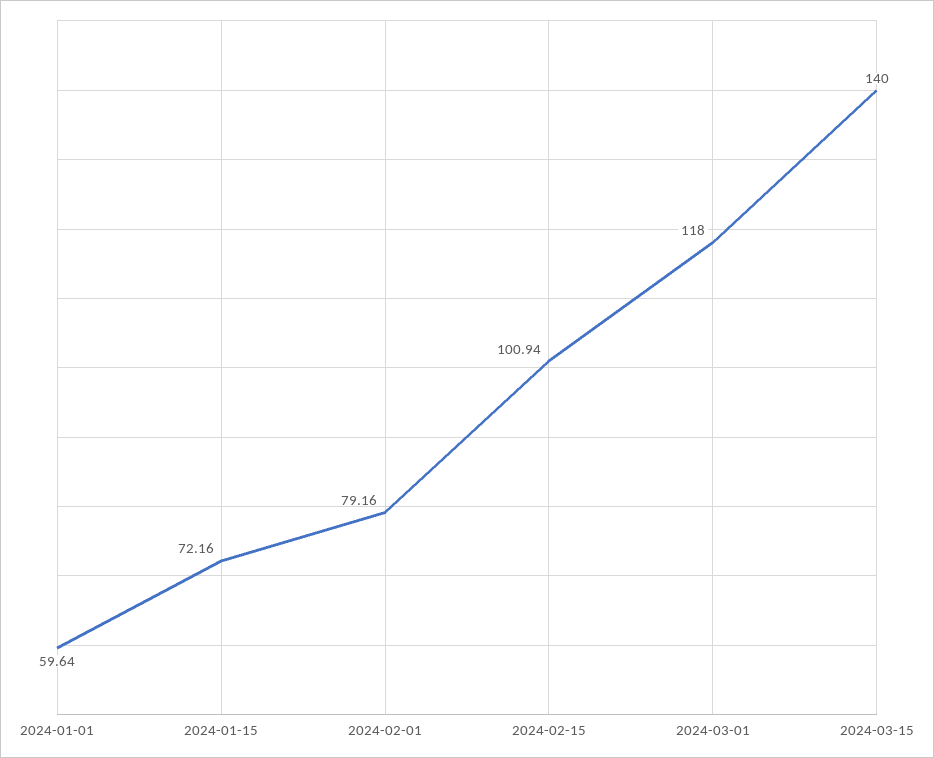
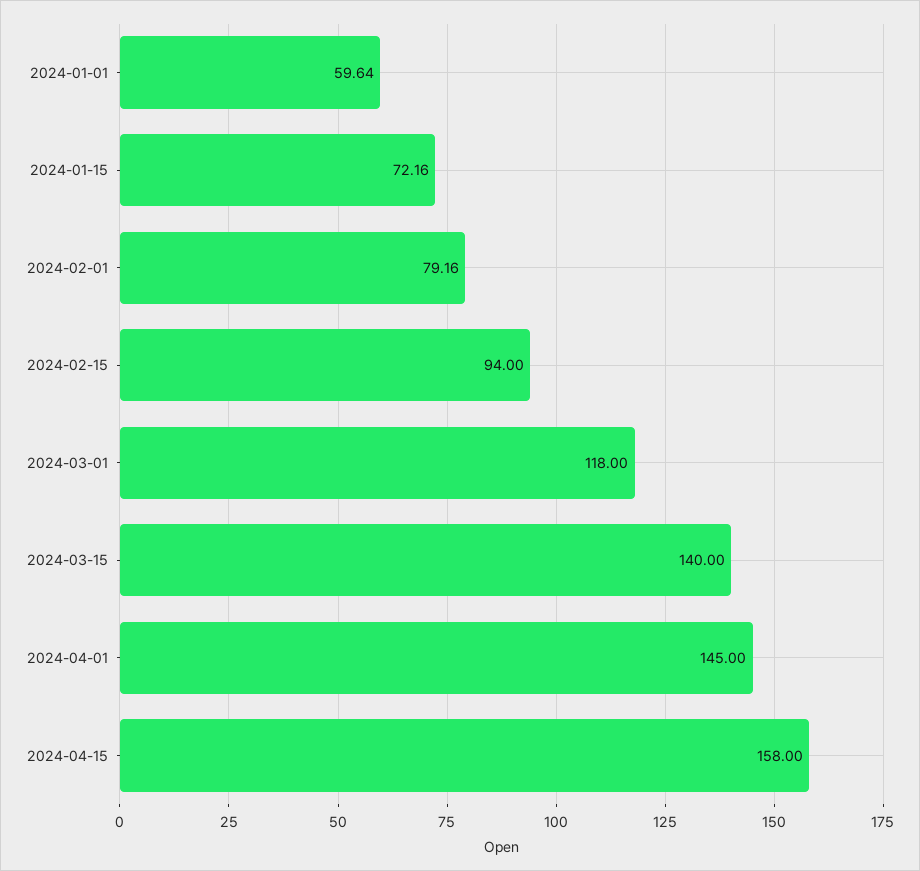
2024-02-15: 100.94 -> 94
2024-04-01: none -> 145
2024-04-15: none -> 158

